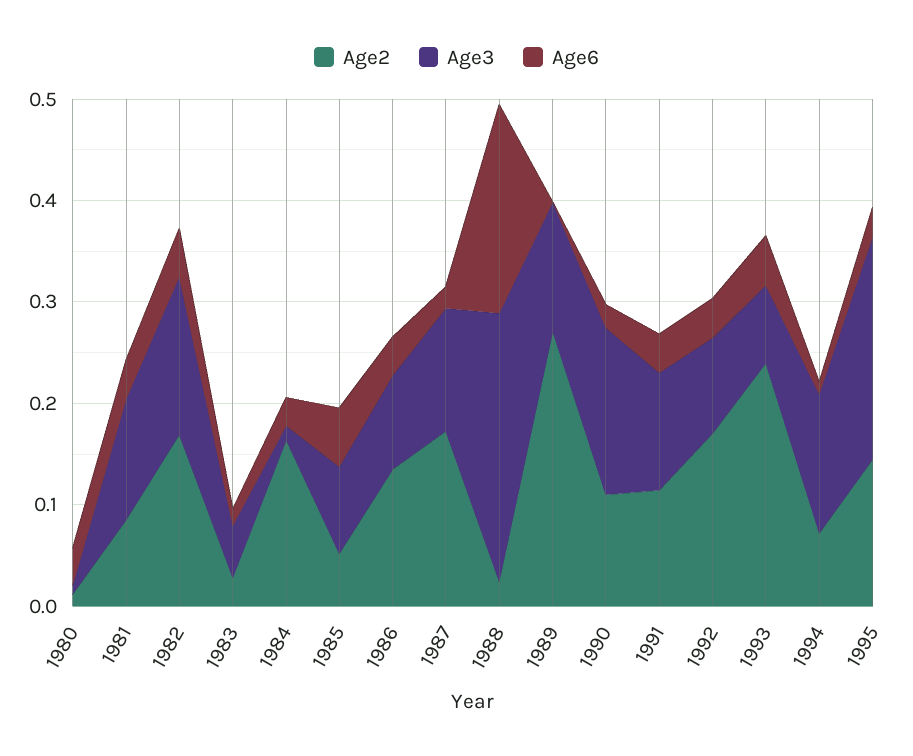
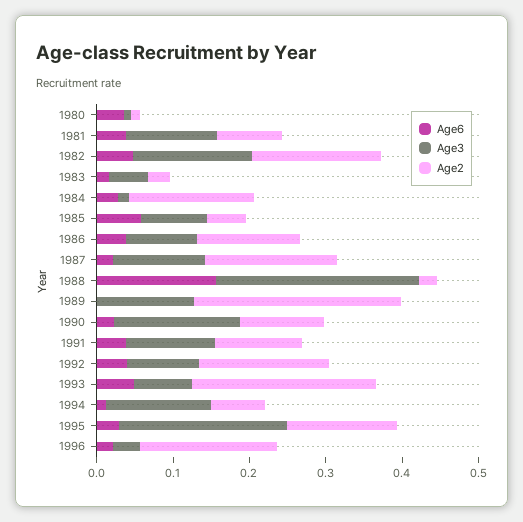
Age6, 1988: 0.2 -> 0.16
Age6, 1996: none -> 0.02
Age3, 1996: none -> 0.04
Age2, 1996: none -> 0.18

